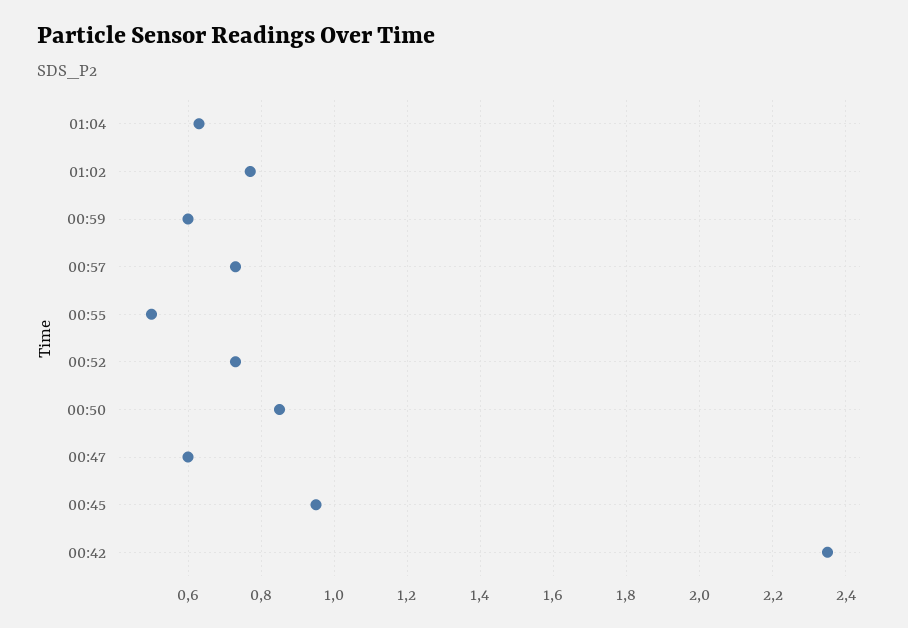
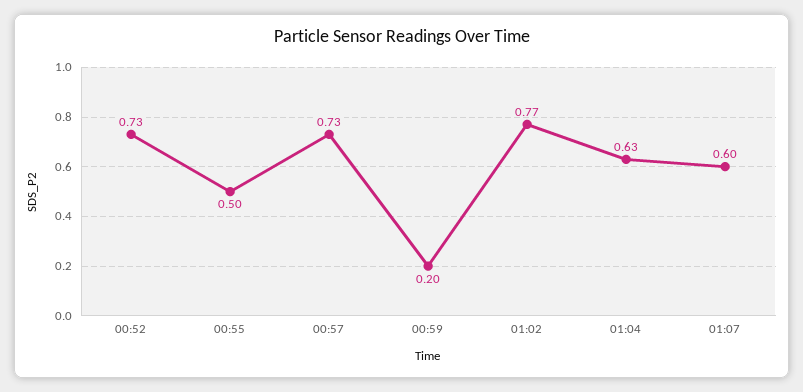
00:59: 0.6 -> 0.2
00:50: 0.85 -> none
00:47: 0.6 -> none
00:45: 0.95 -> none
00:42: 2.35 -> none
01:07: none -> 0.6

